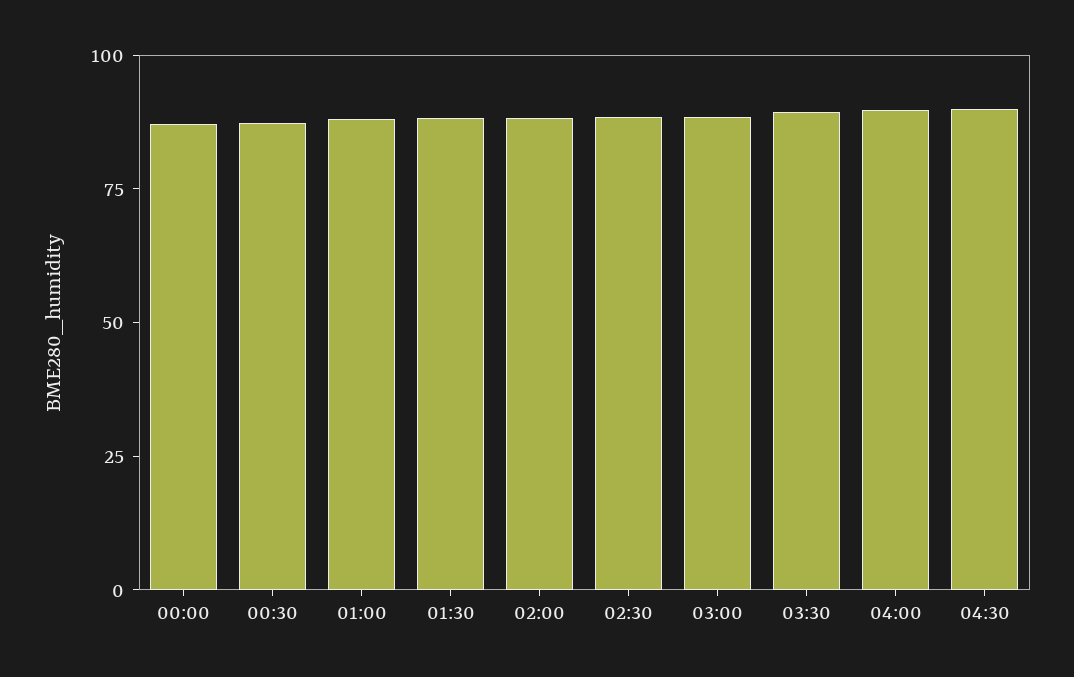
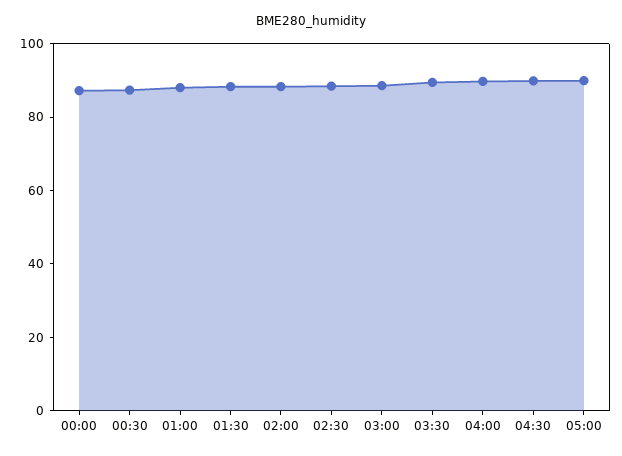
05:00: none -> 90

